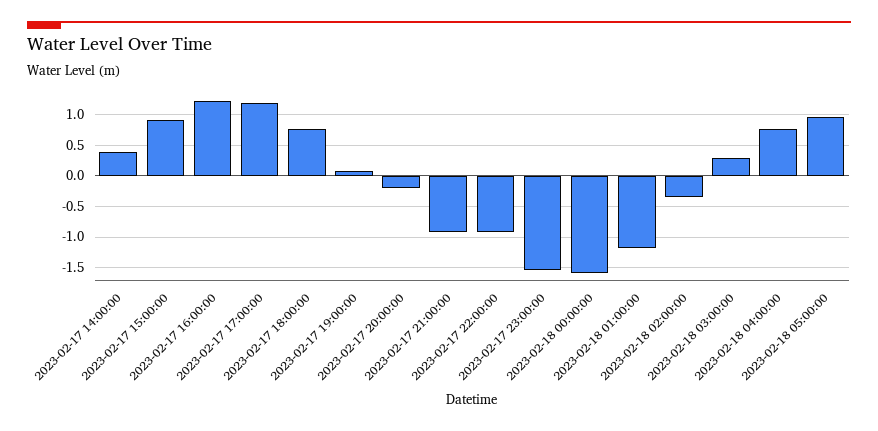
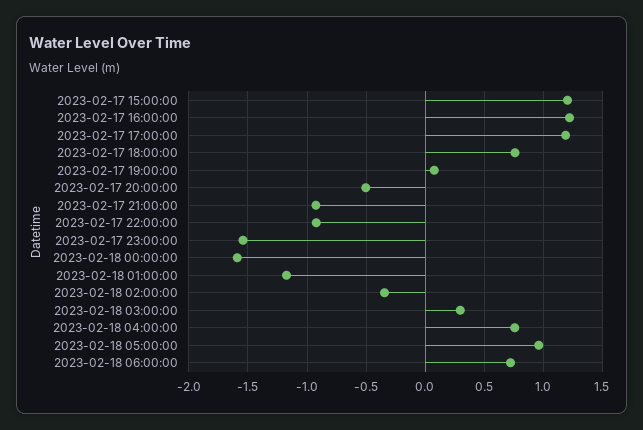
2023-02-17 14:00:00: 0.4 -> none
2023-02-17 15:00:00: 0.9 -> 1.2
2023-02-17 20:00:00: -0.2 -> -0.5
2023-02-18 06:00:00: none -> 0.7

